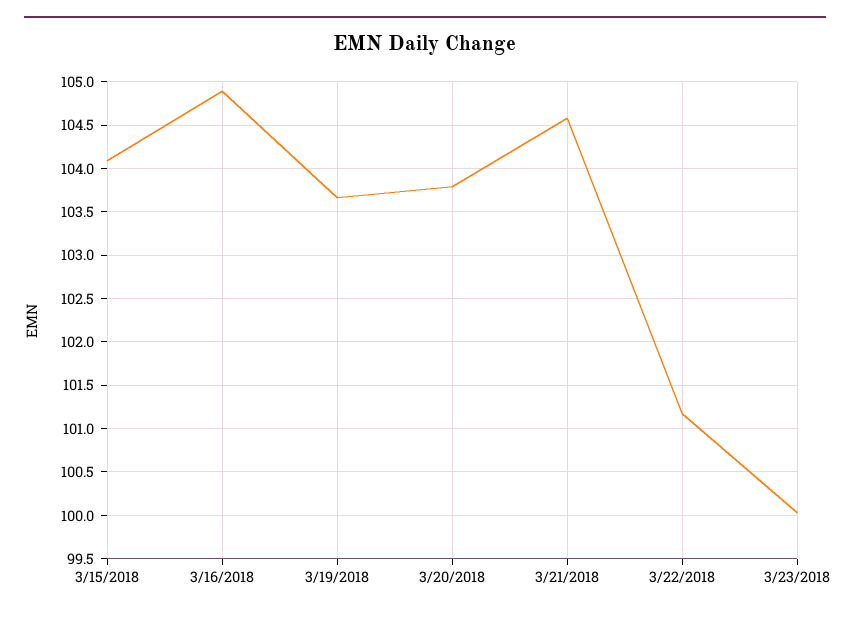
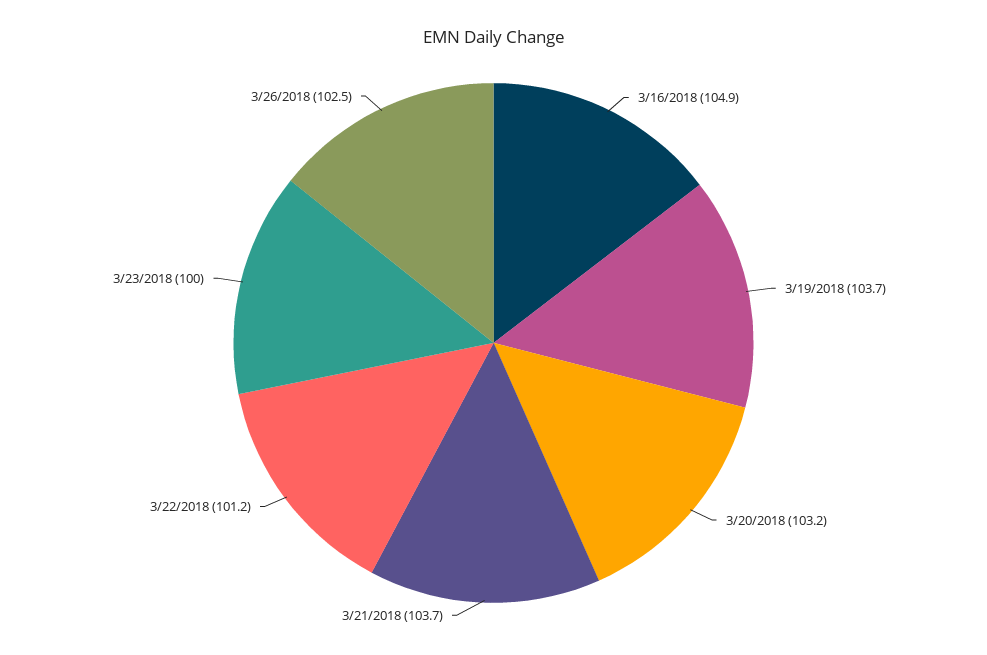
3/15/2018: 104.1 -> none
3/20/2018: 103.8 -> 103.2
3/21/2018: 104.6 -> 103.7
3/26/2018: none -> 102.5

